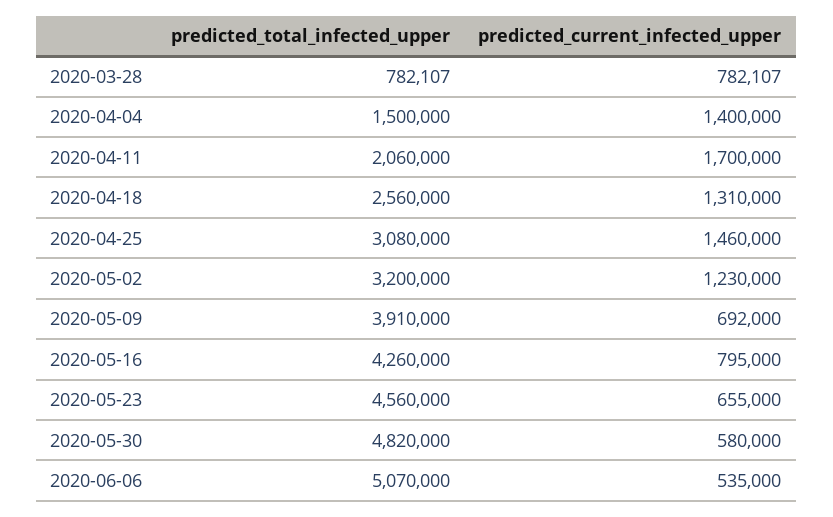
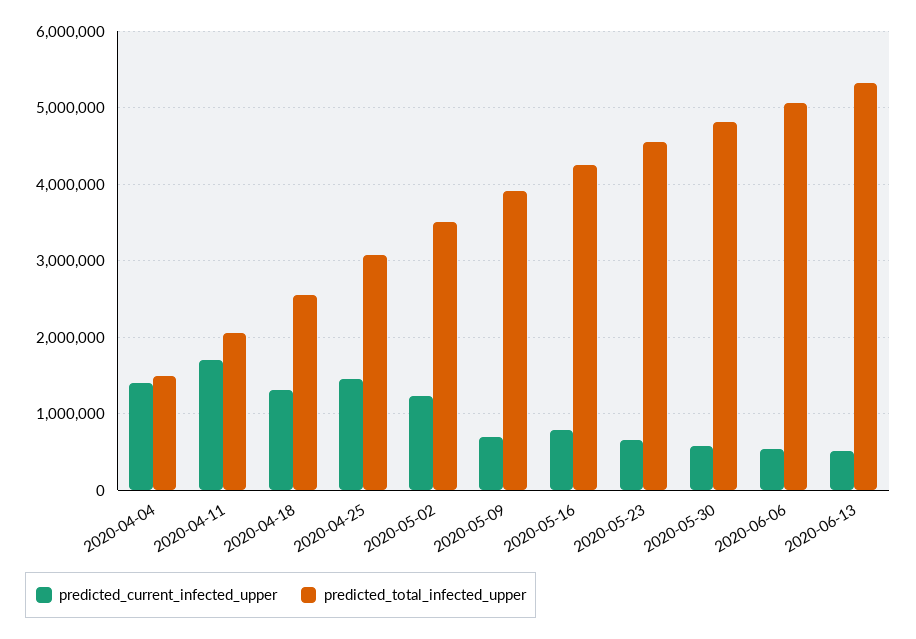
predicted_total_infected_upper, 2020-03-28: 782107 -> none
predicted_current_infected_upper, 2020-03-28: 782107 -> none
predicted_total_infected_upper, 2020-05-02: 3200000 -> 3500000
predicted_current_infected_upper, 2020-06-13: none -> 500000
predicted_total_infected_upper, 2020-06-13: none -> 5300000

